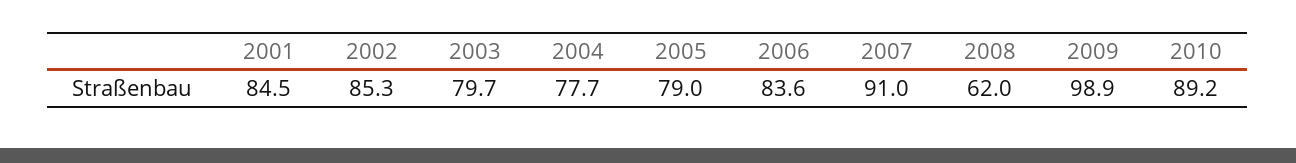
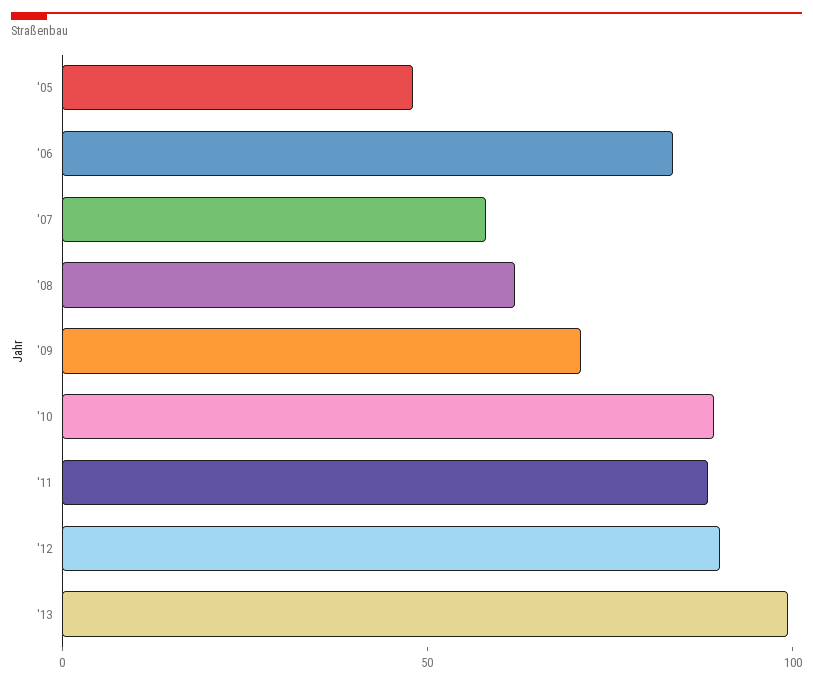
2001: 84.5 -> none
2002: 85.3 -> none
2003: 79.7 -> none
2004: 77.7 -> none
2005: 79 -> 50
2007: 91 -> 60
2009: 98.9 -> 70
'11: none -> 90
'12: none -> 90
'13: none -> 100

